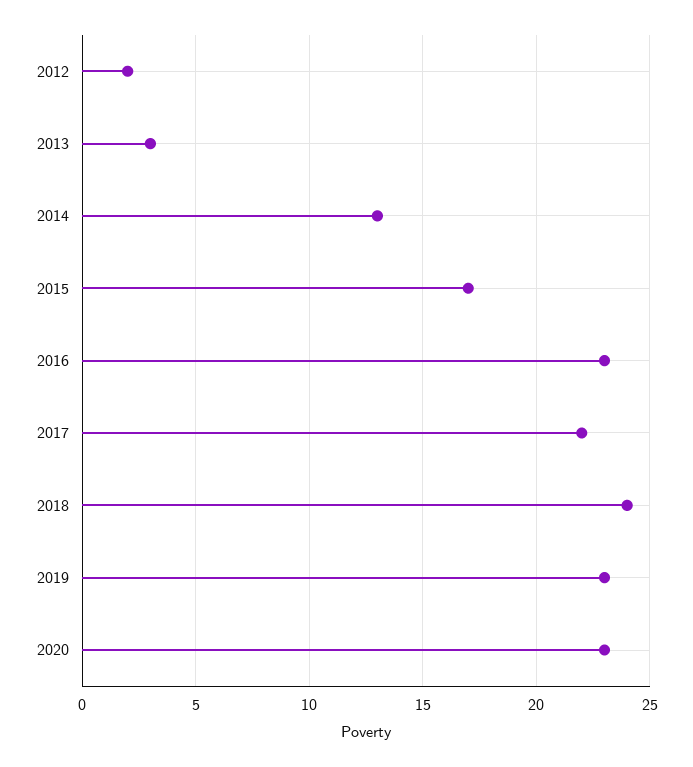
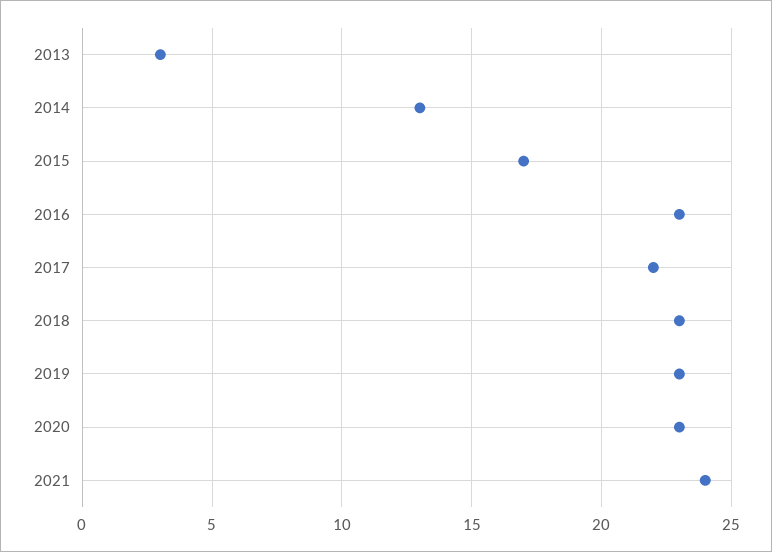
2012: 2 -> none
2018: 24 -> 23
2021: none -> 24

